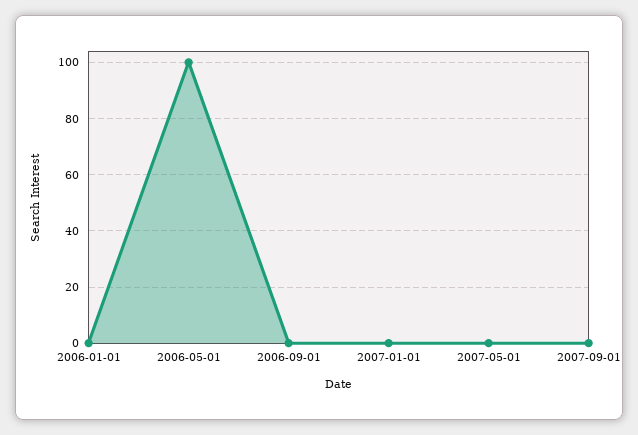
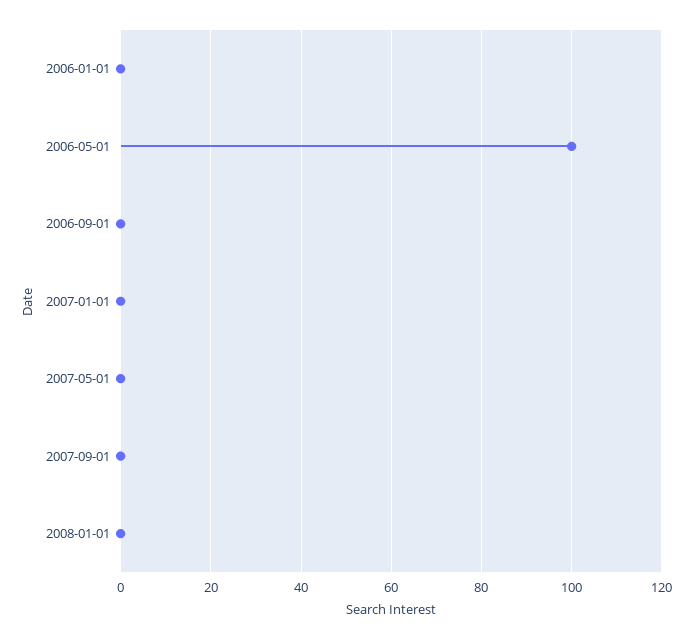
2008-01-01: none -> 0

